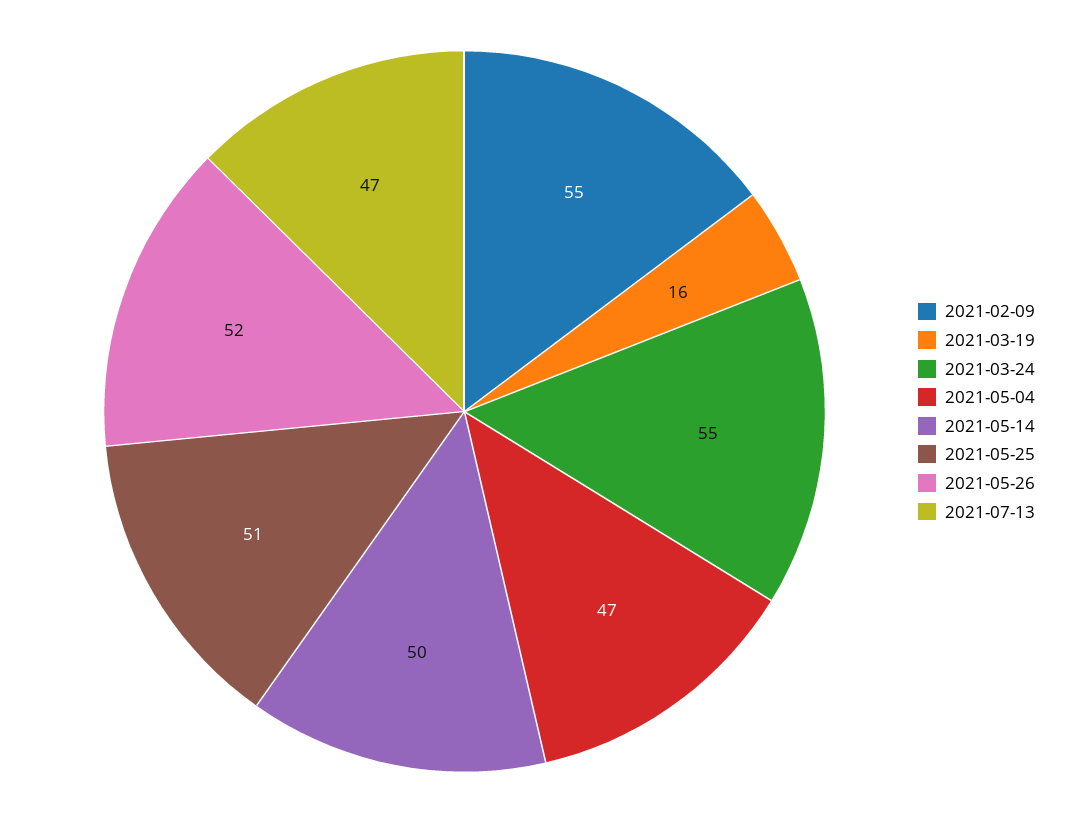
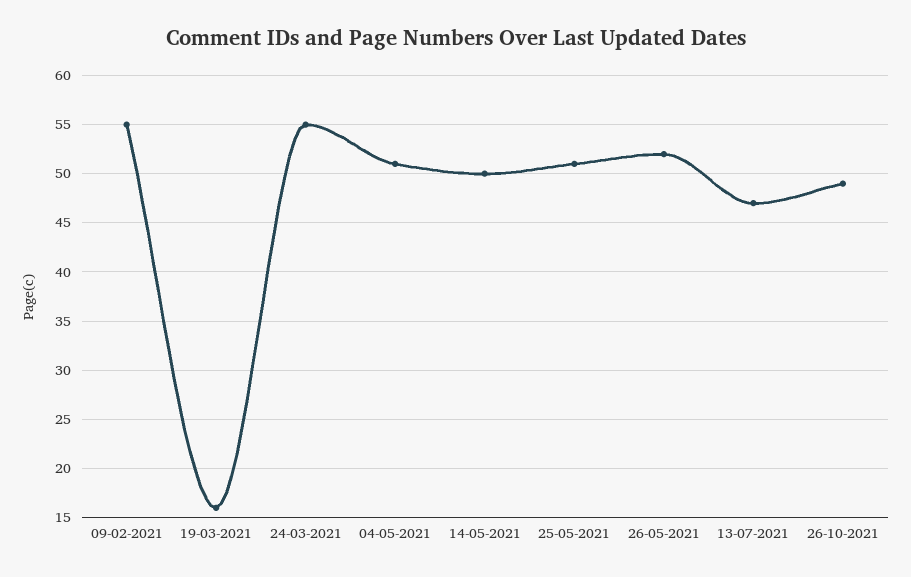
2021-05-04: 47 -> 51
26-10-2021: none -> 49

